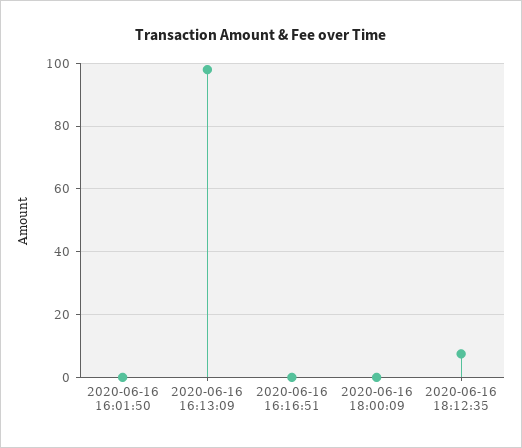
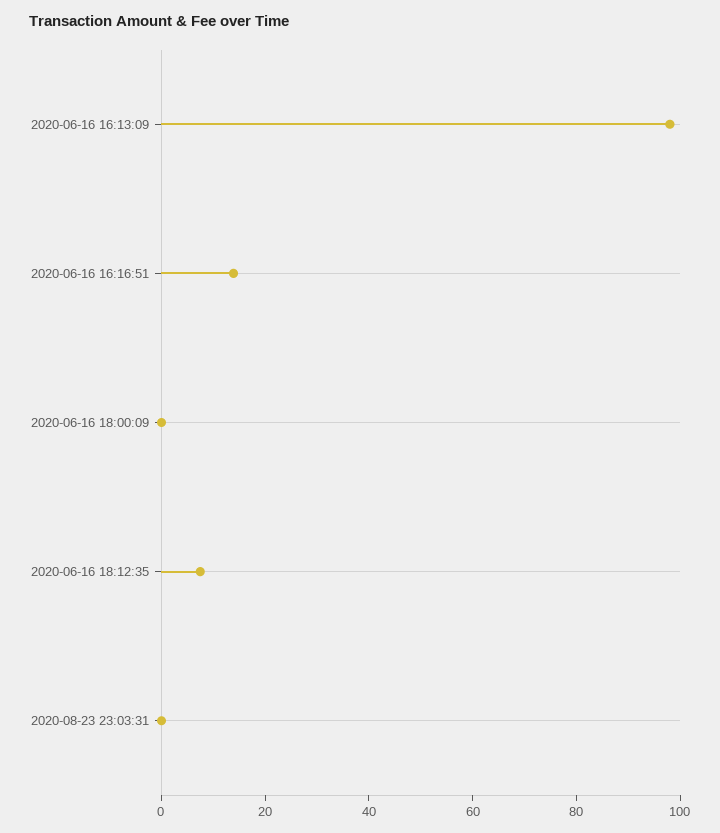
2020-06-16 16:01:50: 0 -> none
2020-06-16 16:16:51: 0 -> 15
2020-08-23 23:03:31: none -> 0

